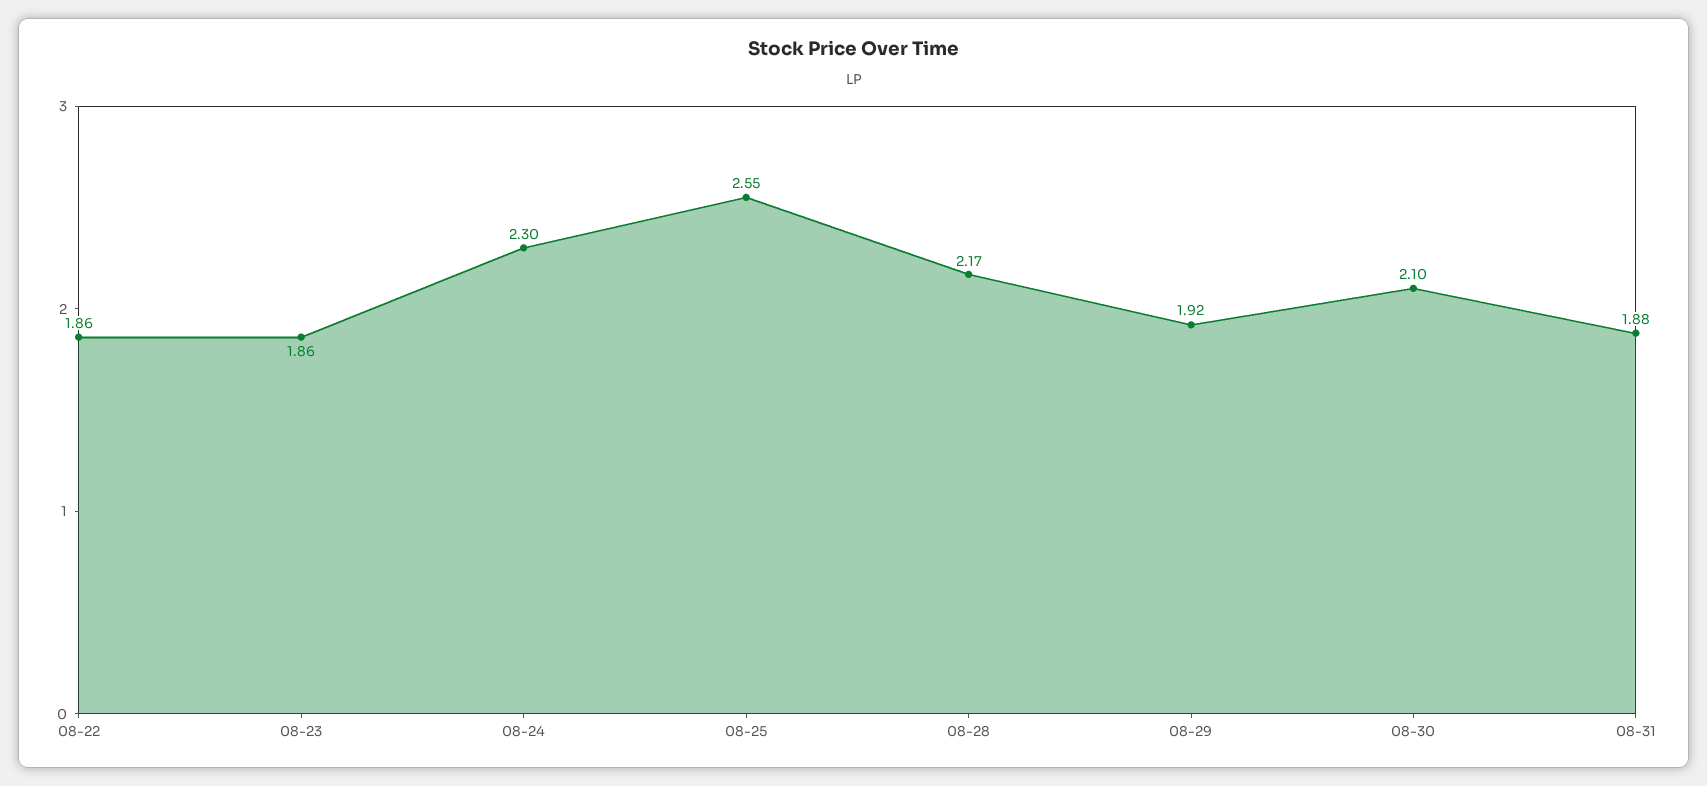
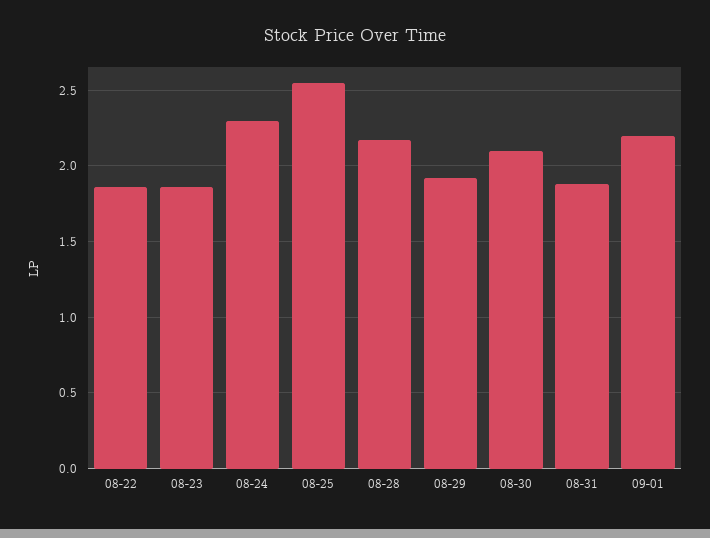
09-01: none -> 2.2

